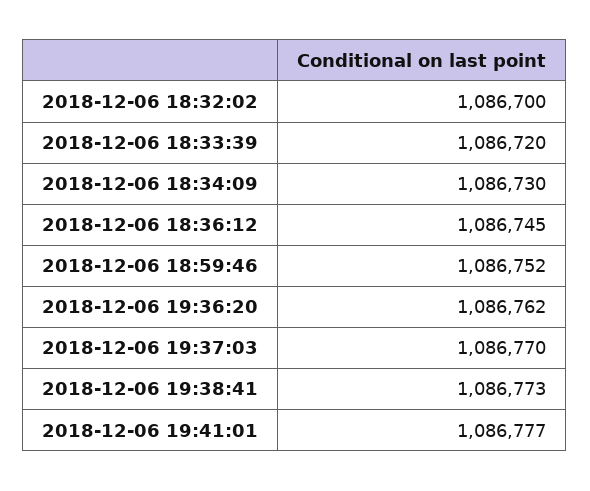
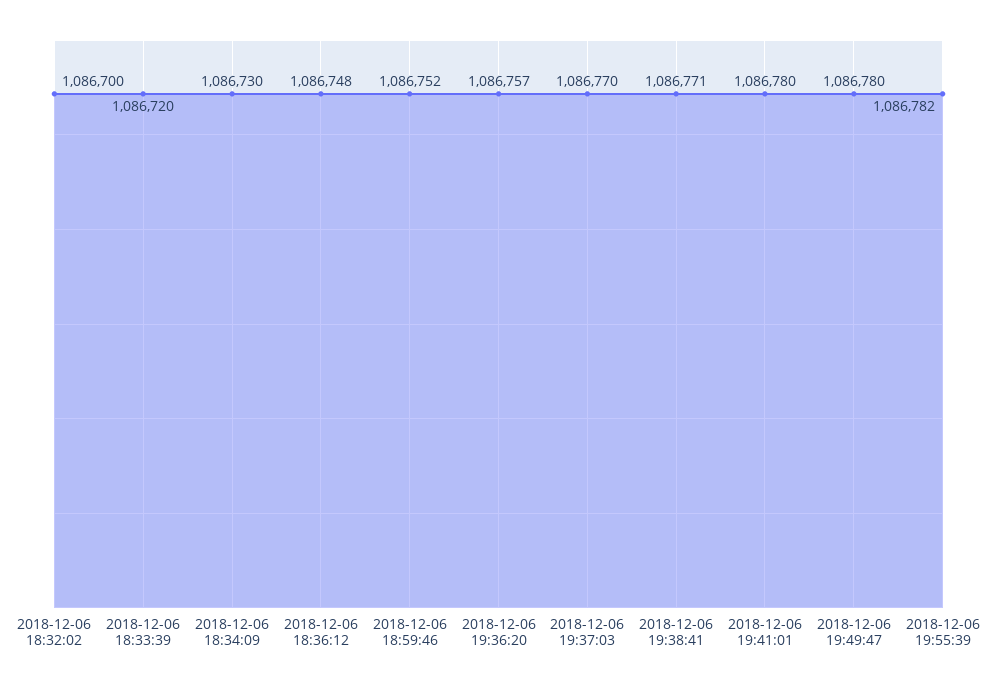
2018-12-06 18:36:12: 1086745 -> 1086748
2018-12-06 19:36:20: 1086762 -> 1086757
2018-12-06 19:38:41: 1086773 -> 1086771
2018-12-06 19:41:01: 1086777 -> 1086780
2018-12-06 19:49:47: none -> 1086780
2018-12-06 19:55:39: none -> 1086782

